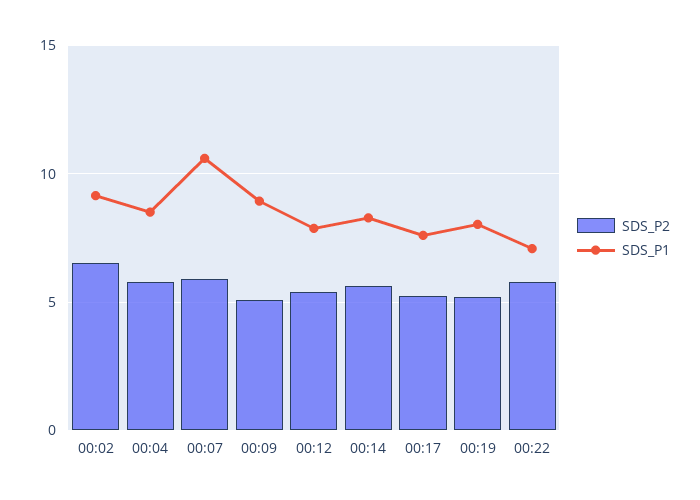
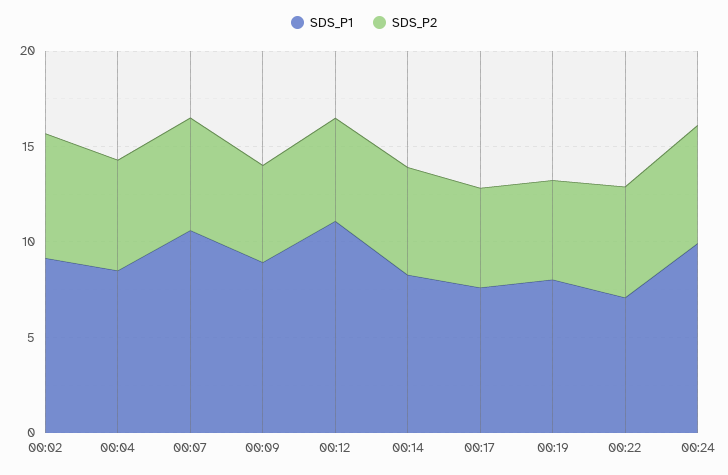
SDS_P1, 00:12: 8 -> 11
SDS_P1, 00:24: none -> 10
SDS_P2, 00:24: none -> 6

